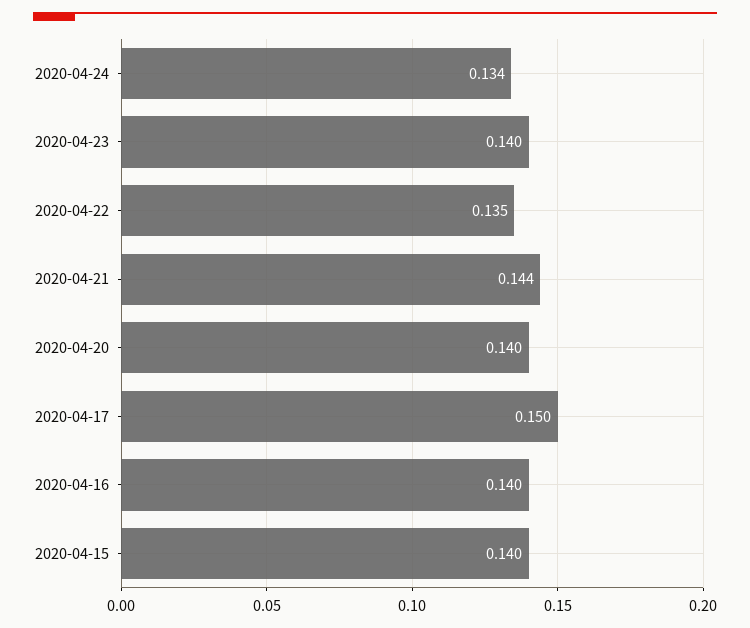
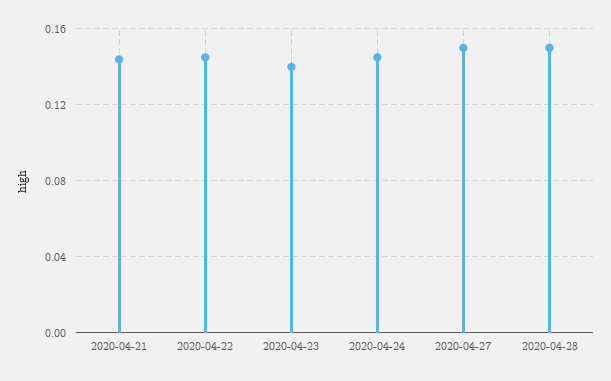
2020-04-24: 0.134 -> 0.145
2020-04-22: 0.135 -> 0.145
2020-04-20: 0.14 -> none
2020-04-17: 0.15 -> none
2020-04-16: 0.14 -> none
2020-04-15: 0.14 -> none
2020-04-27: none -> 0.15
2020-04-28: none -> 0.15

